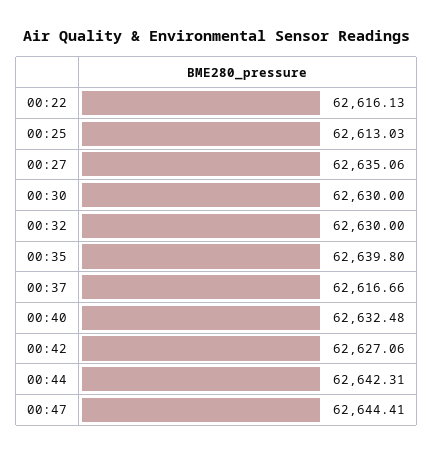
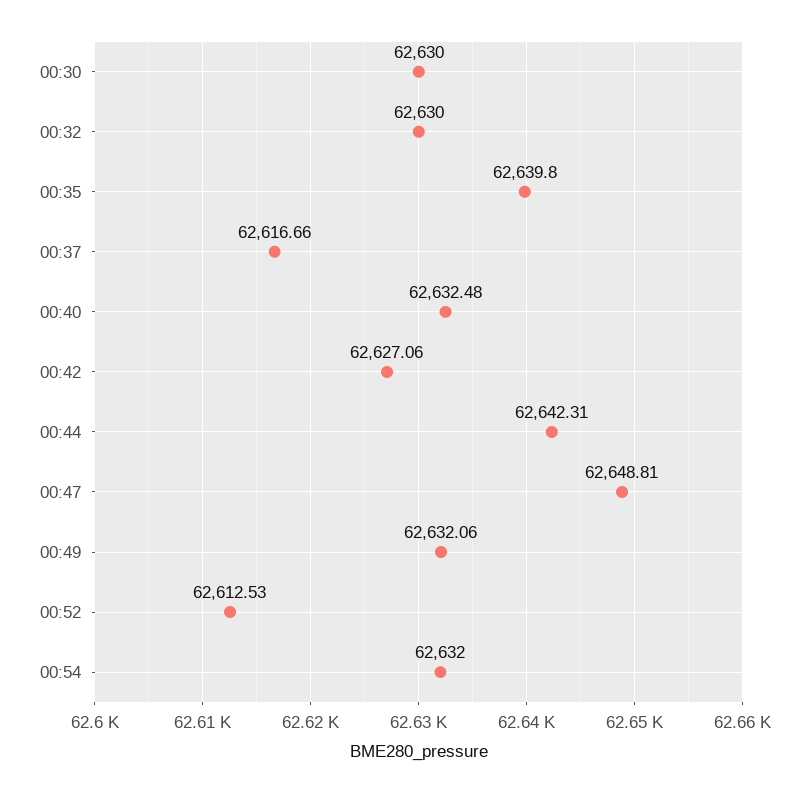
00:22: 62616.13 -> none
00:25: 62613.03 -> none
00:27: 62635.06 -> none
00:47: 62644.41 -> 62648.81
00:49: none -> 62632.06
00:52: none -> 62612.53
00:54: none -> 62632

